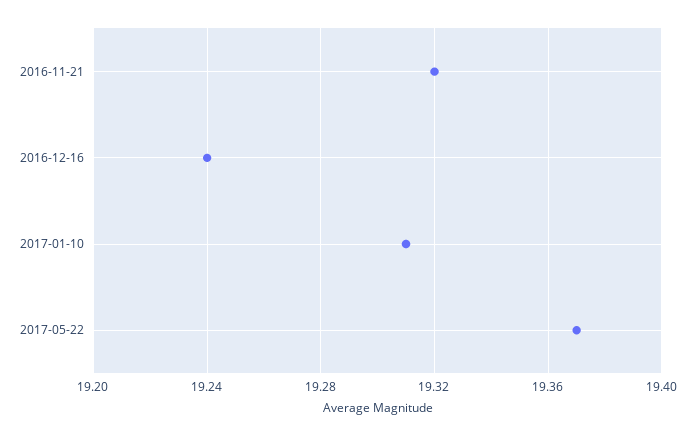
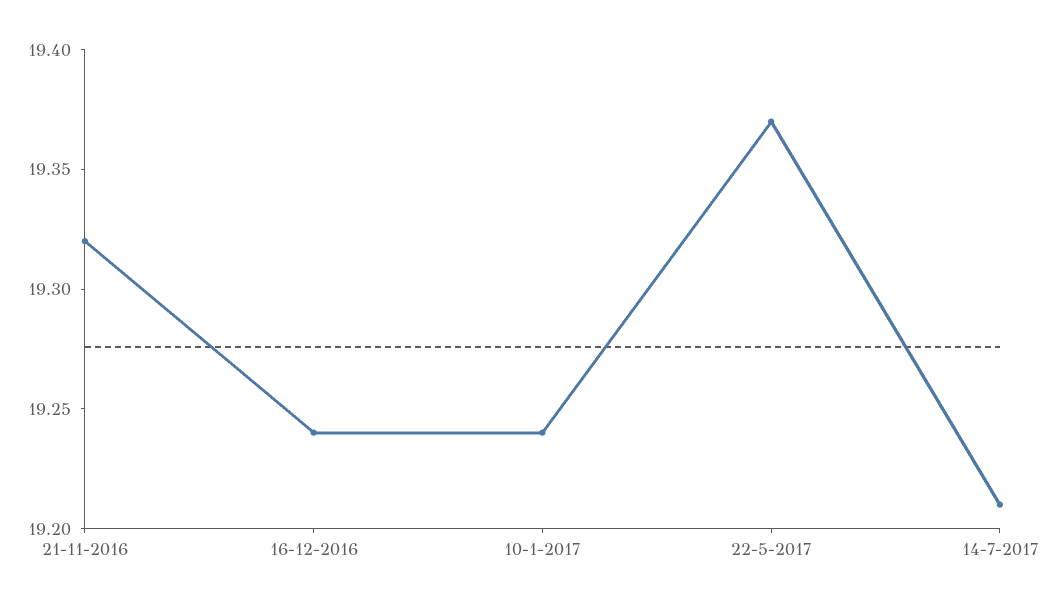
2017-01-10: 19.31 -> 19.24
14-7-2017: none -> 19.21

